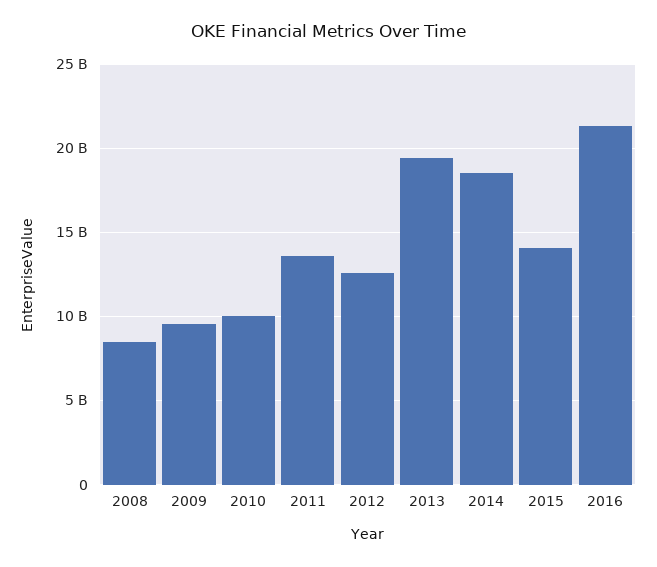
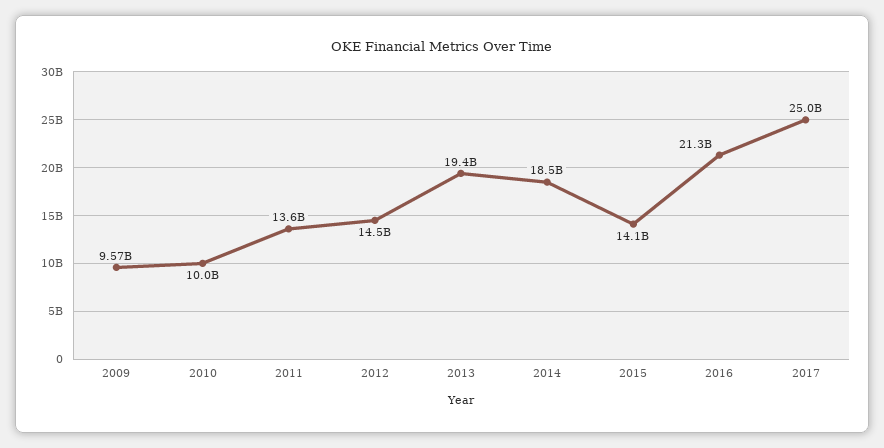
2008: 8500000000 -> none
2012: 12500000000 -> 14500000000
2017: none -> 25000000000

